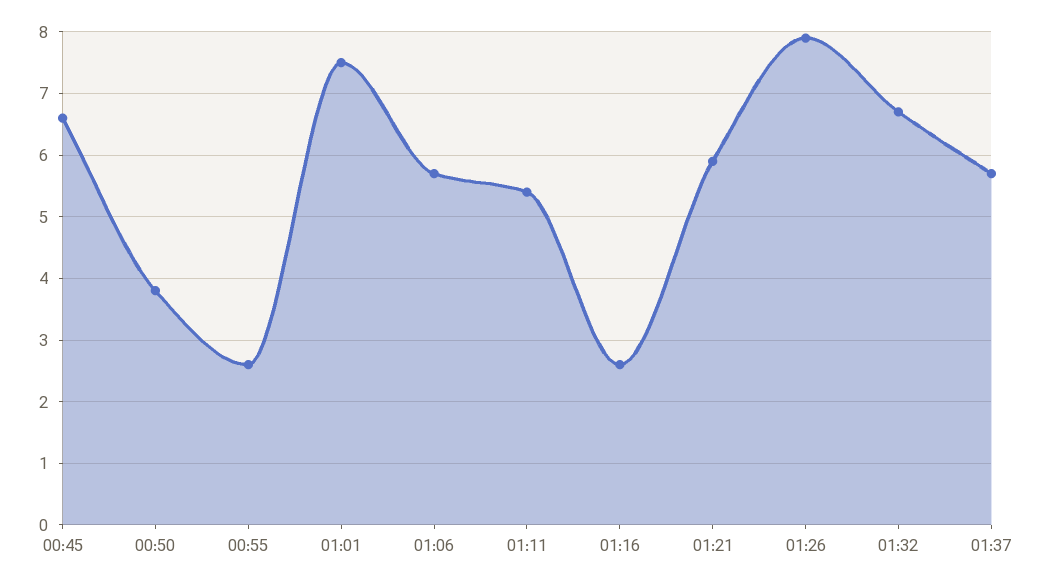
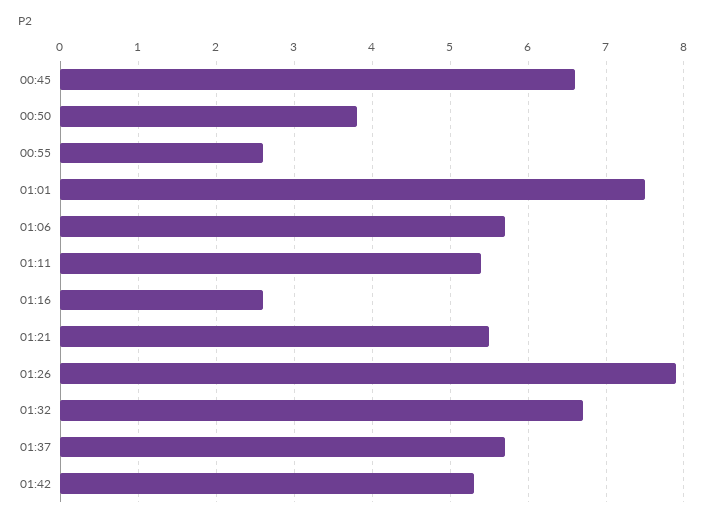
01:21: 5.9 -> 5.5
01:42: none -> 5.3

